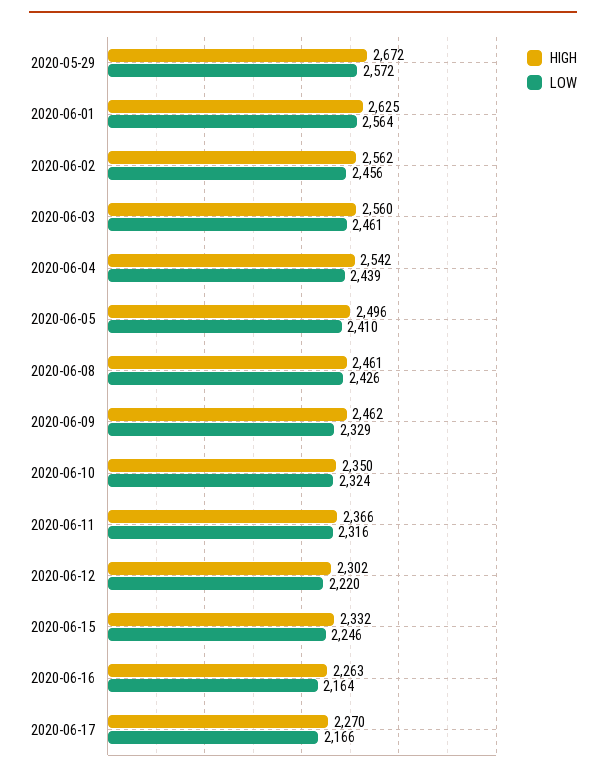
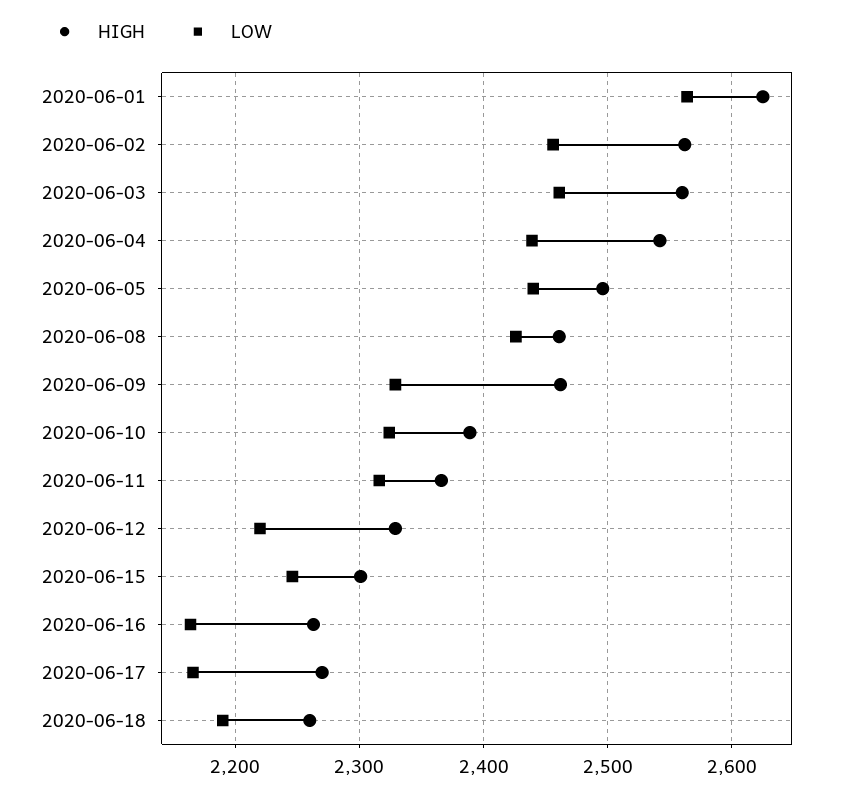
HIGH, 2020-05-29: 2672 -> none
LOW, 2020-05-29: 2572 -> none
LOW, 2020-06-05: 2410 -> 2440
HIGH, 2020-06-10: 2350 -> 2390
HIGH, 2020-06-12: 2302 -> 2330
HIGH, 2020-06-15: 2332 -> 2300
HIGH, 2020-06-18: none -> 2260
LOW, 2020-06-18: none -> 2190

